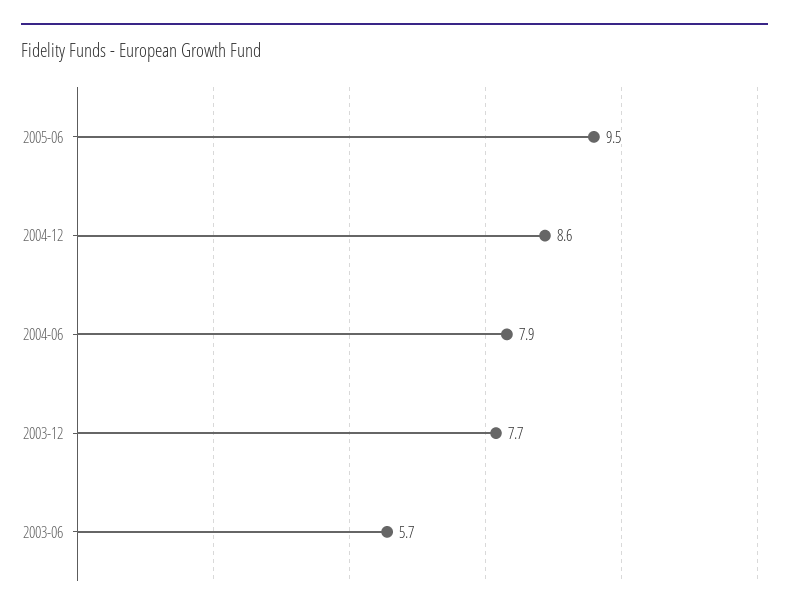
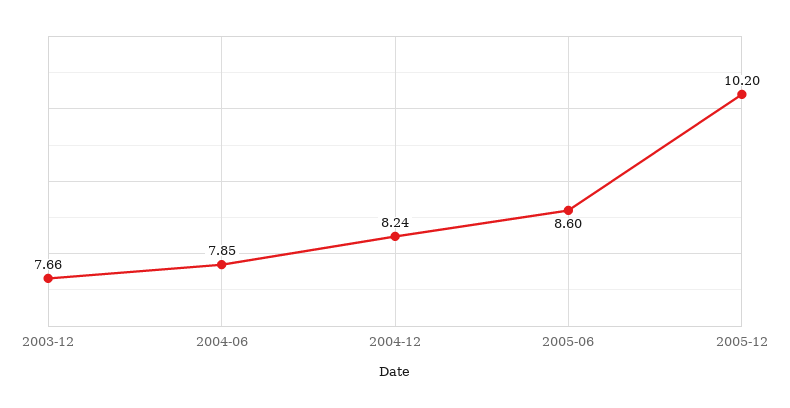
2005-06: 9.5 -> 8.6
2004-12: 8.6 -> 8.24
2003-06: 5.7 -> none
2005-12: none -> 10.2

